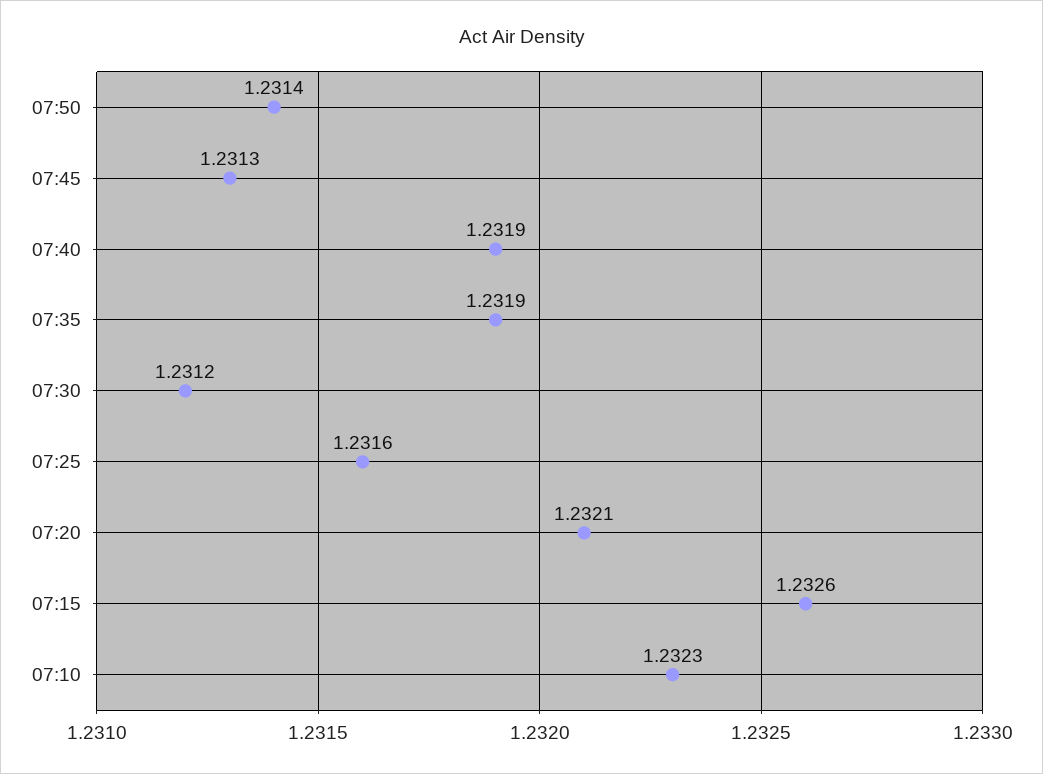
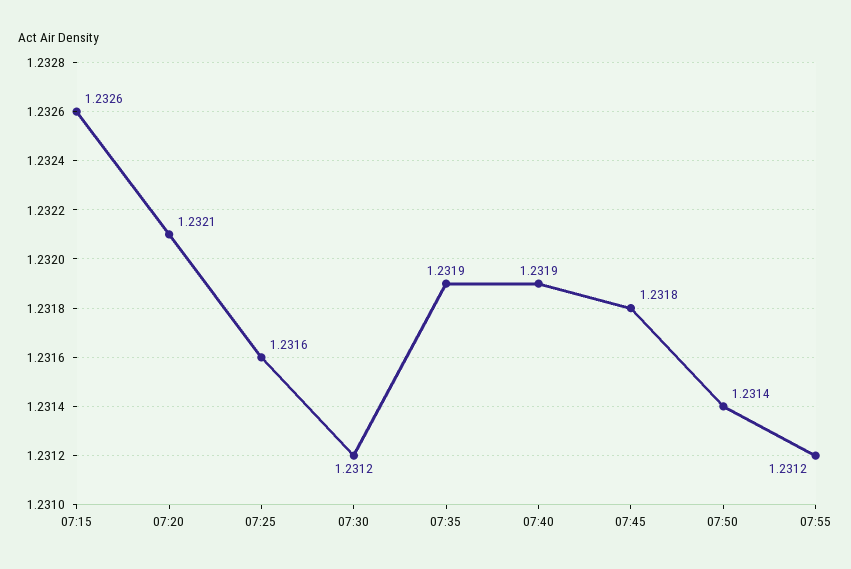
07:45: 1.2313 -> 1.2318
07:10: 1.2323 -> none
07:55: none -> 1.2312

